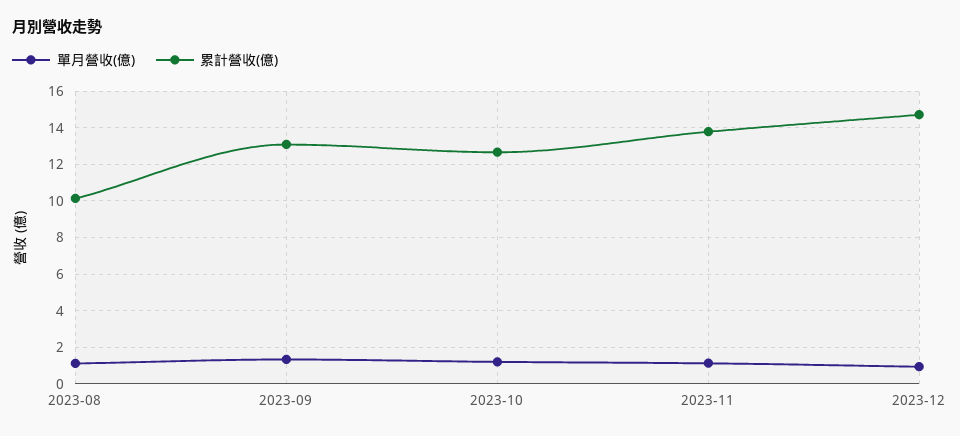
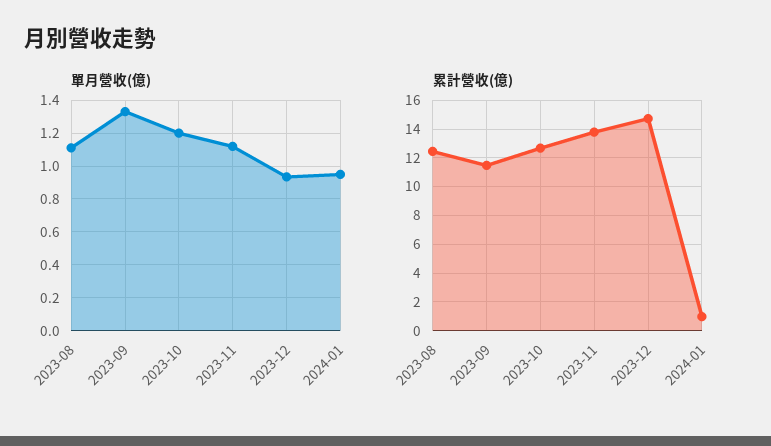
累計營收(億), 2023-08: 10 -> 12.5
累計營收(億), 2023-09: 13 -> 11.5
單月營收(億), 2024-01: none -> 0.95
累計營收(億), 2024-01: none -> 1

